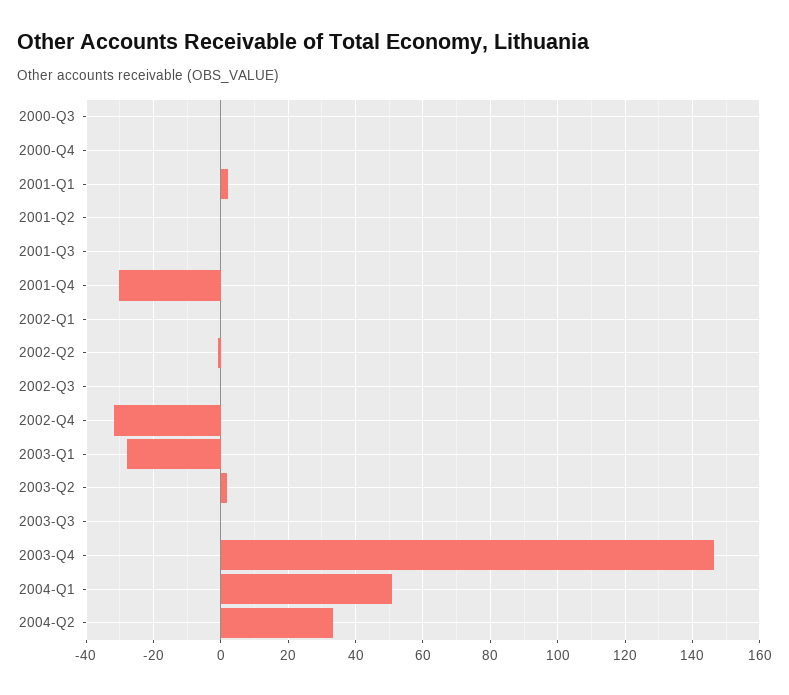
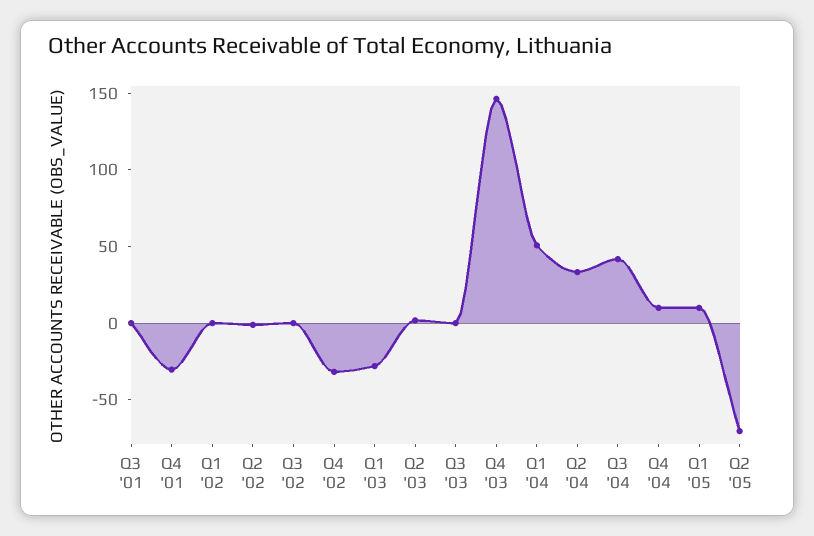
2000-Q3: 0 -> none
2000-Q4: 0 -> none
2001-Q1: 2 -> none
2001-Q2: 0 -> none
Q3 '04: none -> 40
Q4 '04: none -> 10
Q1 '05: none -> 10
Q2 '05: none -> -70

